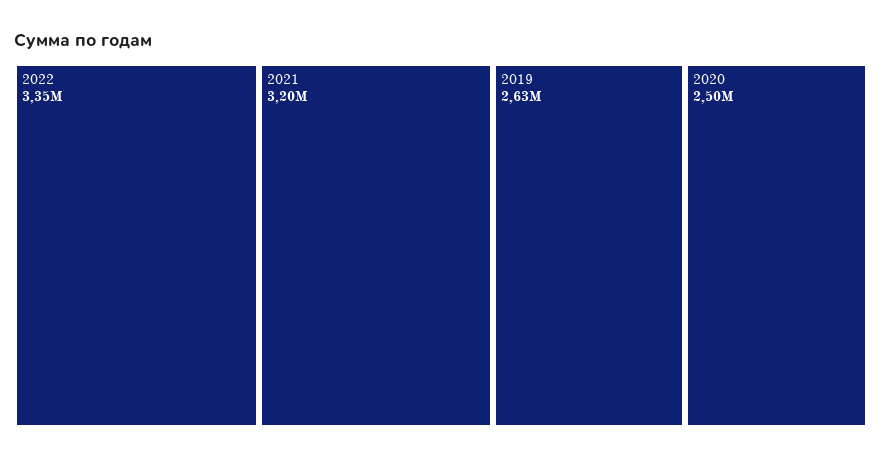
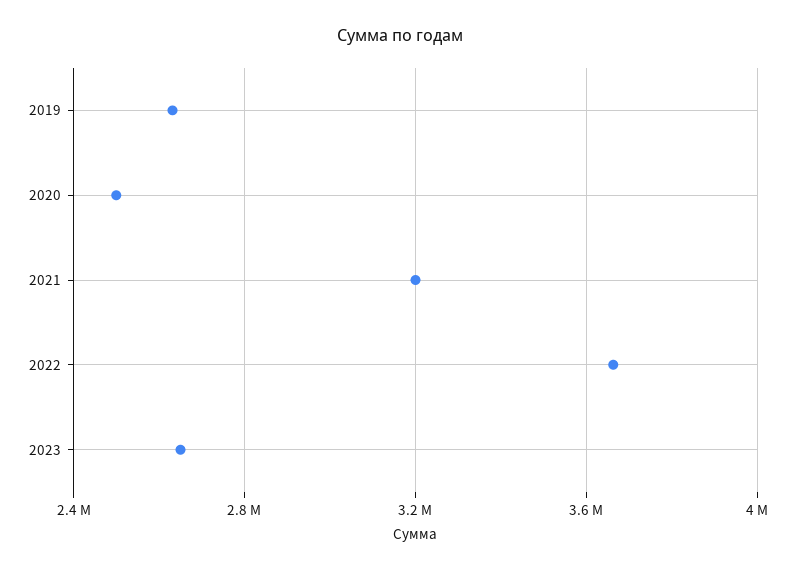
2022: 3350000 -> 3650000
2023: none -> 2650000

